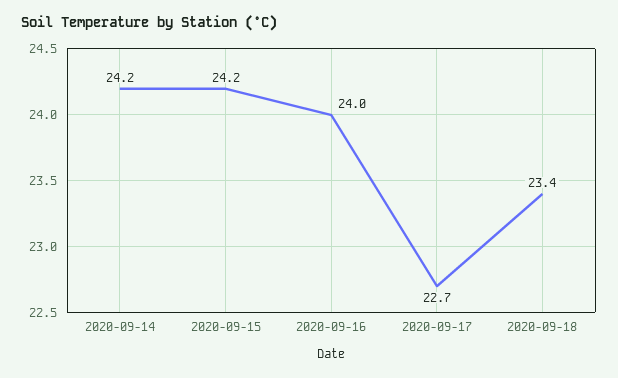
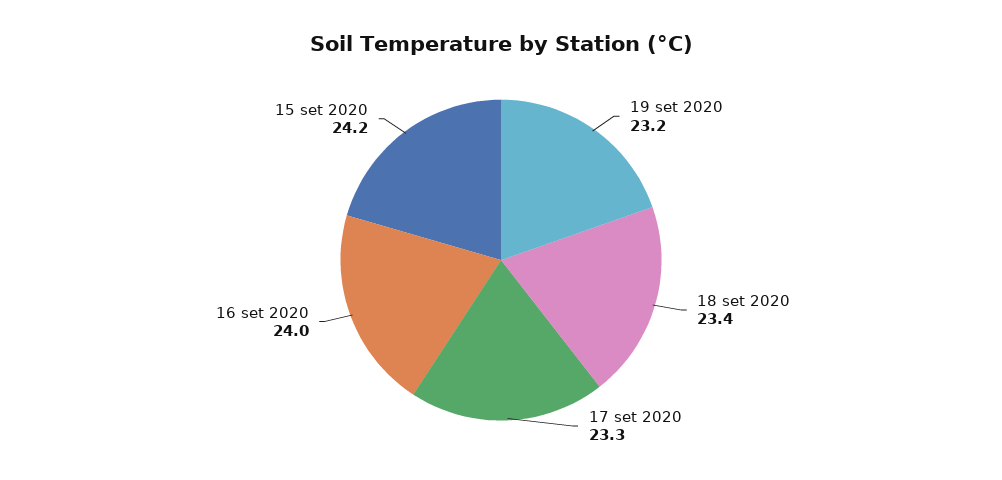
2020-09-14: 24.2 -> none
2020-09-17: 22.7 -> 23.3
19 set 2020: none -> 23.2

